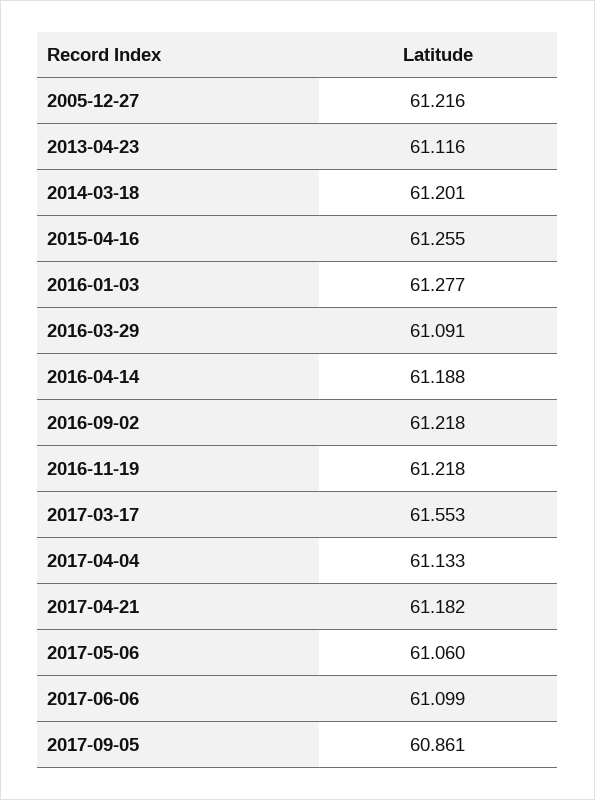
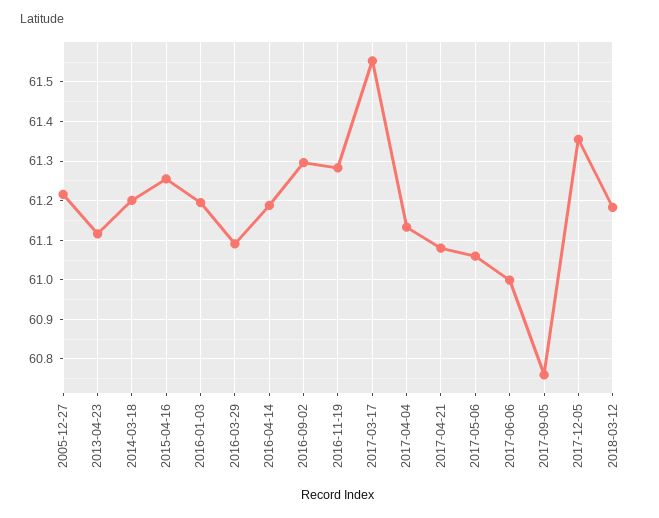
2016-01-03: 61.277 -> 61.2
2016-09-02: 61.218 -> 61.3
2016-11-19: 61.218 -> 61.28
2017-04-21: 61.182 -> 61.08
2017-06-06: 61.099 -> 61
2017-09-05: 60.861 -> 60.76
2017-12-05: none -> 61.36
2018-03-12: none -> 61.18

